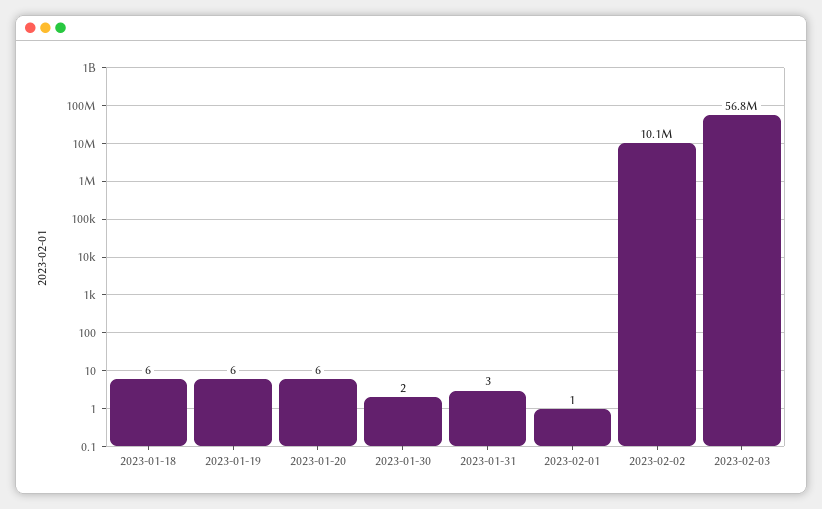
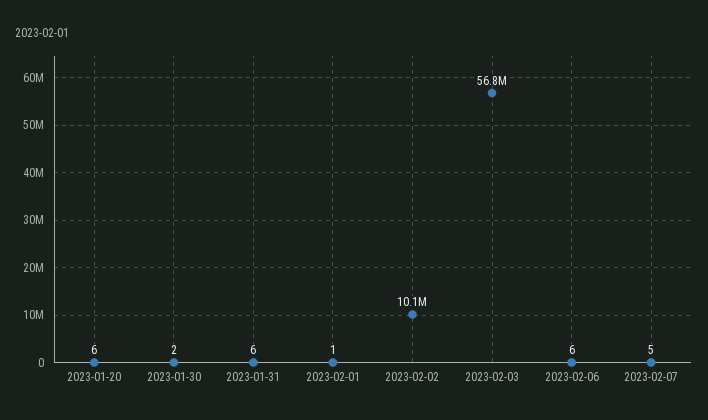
2023-01-18: 6 -> none
2023-01-19: 6 -> none
2023-01-31: 3 -> 6
2023-02-06: none -> 6
2023-02-07: none -> 5

